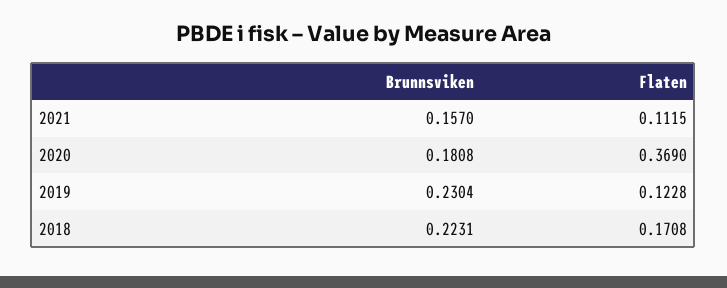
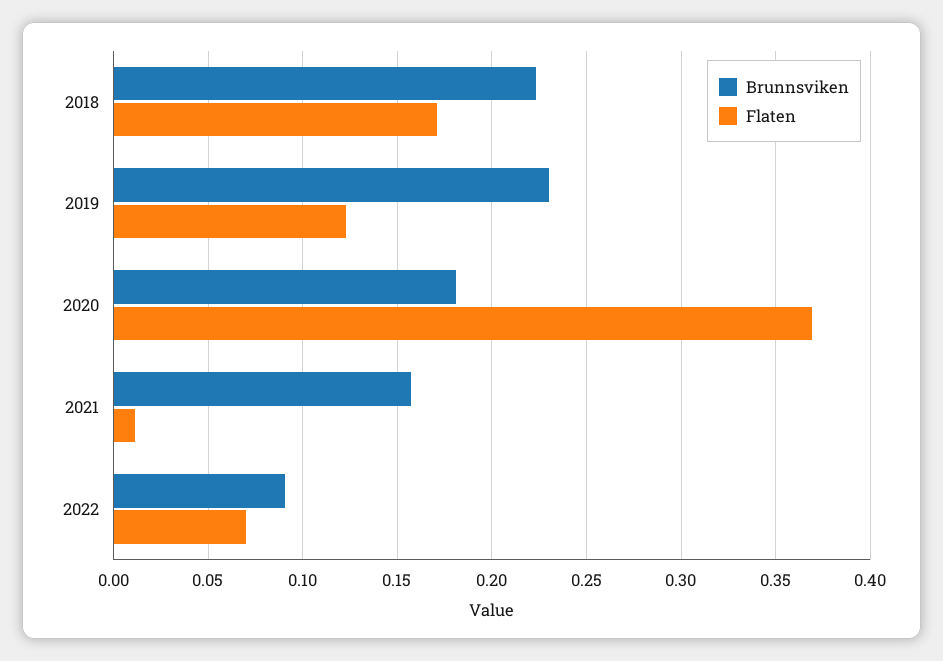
Flaten, 2021: 0.1115 -> 0.01
Brunnsviken, 2022: none -> 0.09
Flaten, 2022: none -> 0.07

